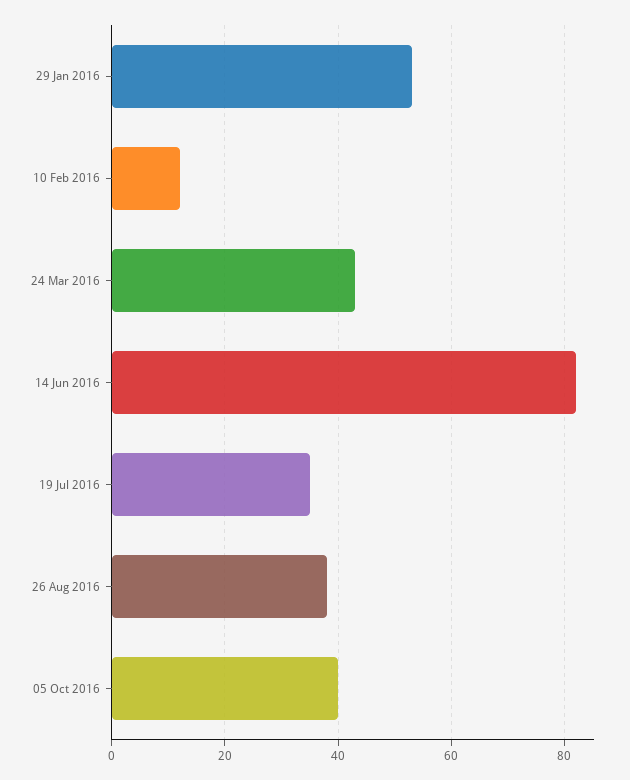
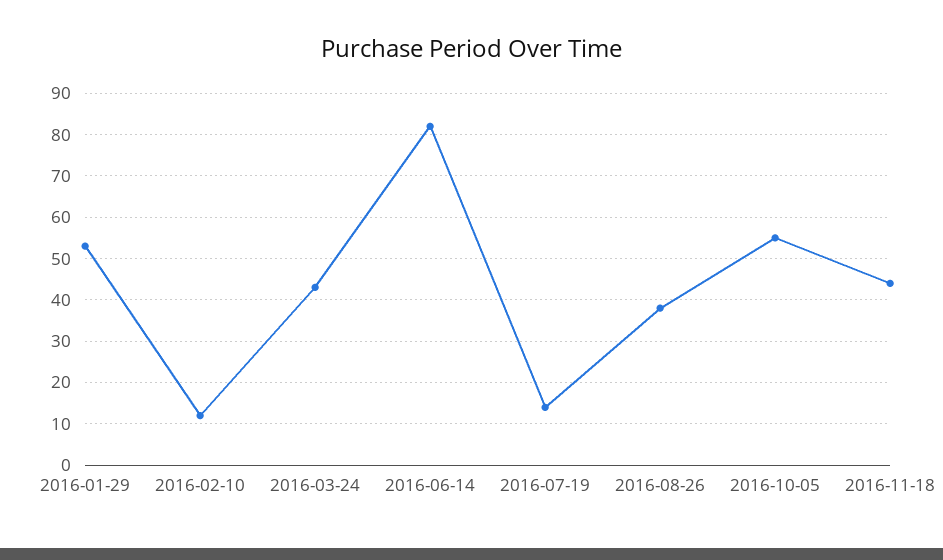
19 Jul 2016: 35 -> 15
05 Oct 2016: 40 -> 55
2016-11-18: none -> 45

